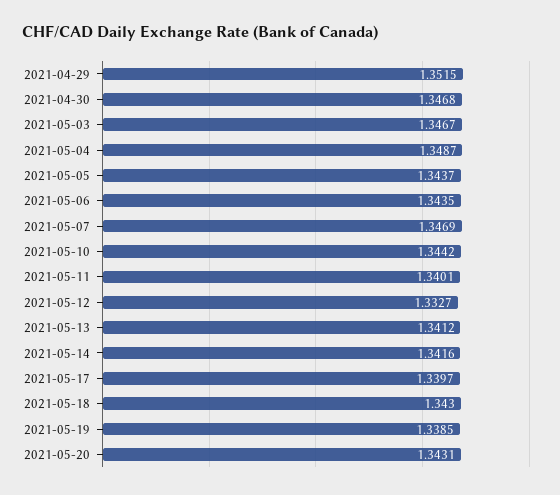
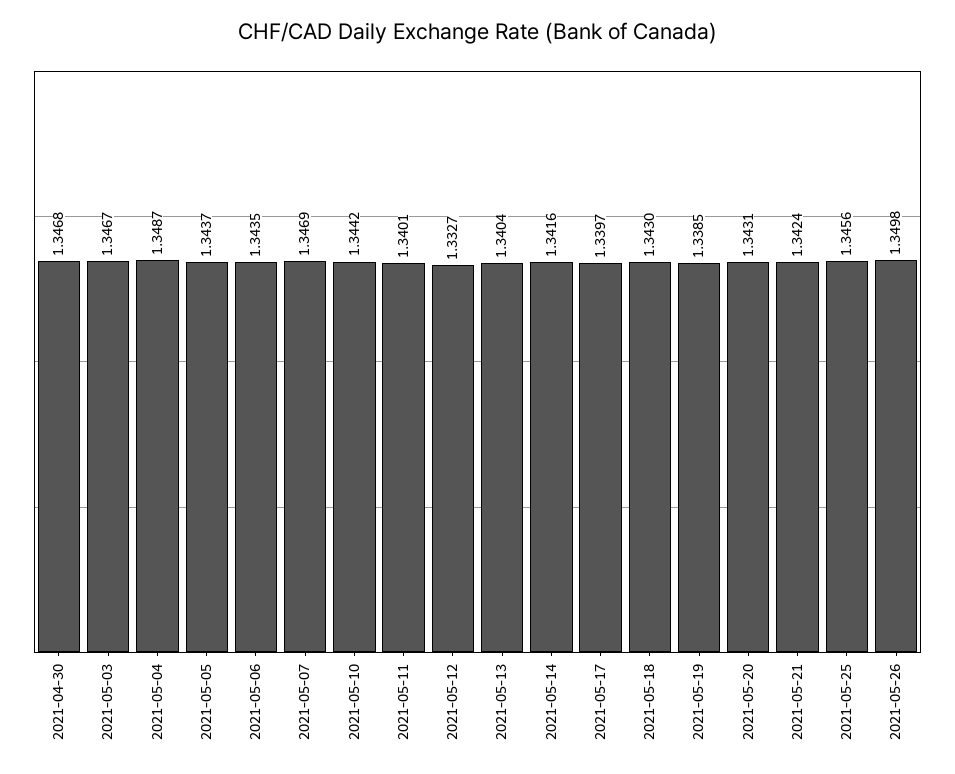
2021-04-29: 1.3515 -> none
2021-05-13: 1.3412 -> 1.3404
2021-05-21: none -> 1.3424
2021-05-25: none -> 1.3456
2021-05-26: none -> 1.3498

